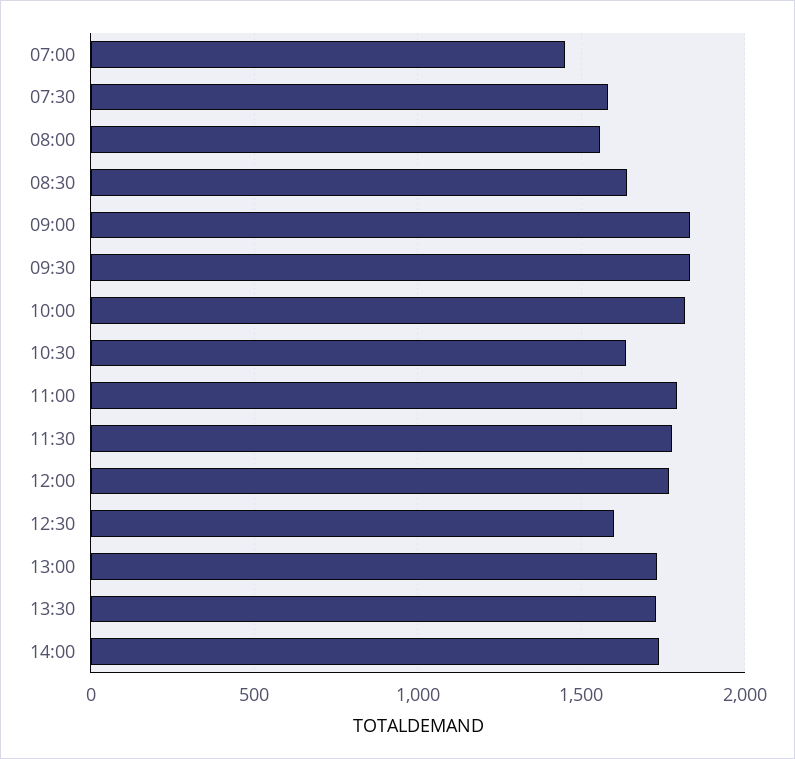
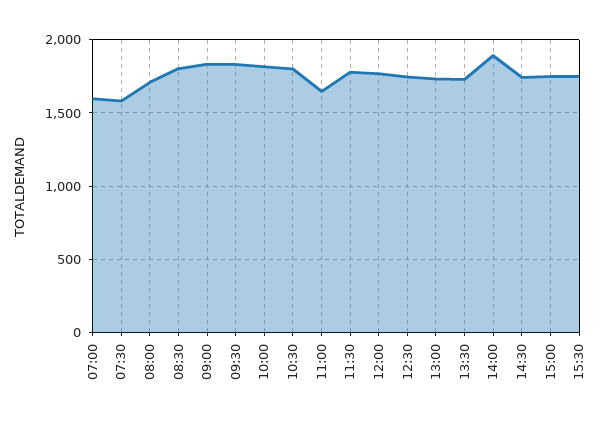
07:00: 1450 -> 1600
08:00: 1550 -> 1700
08:30: 1650 -> 1800
10:30: 1650 -> 1800
11:00: 1800 -> 1650
12:30: 1600 -> 1750
14:00: 1750 -> 1900
14:30: none -> 1750
15:00: none -> 1750
15:30: none -> 1750

